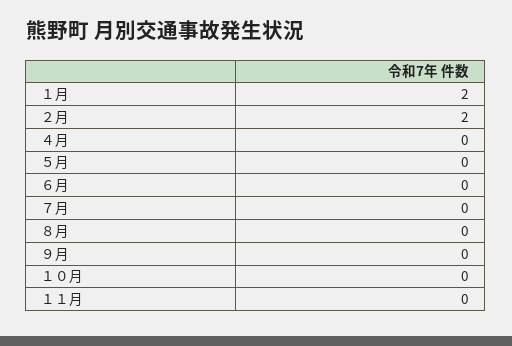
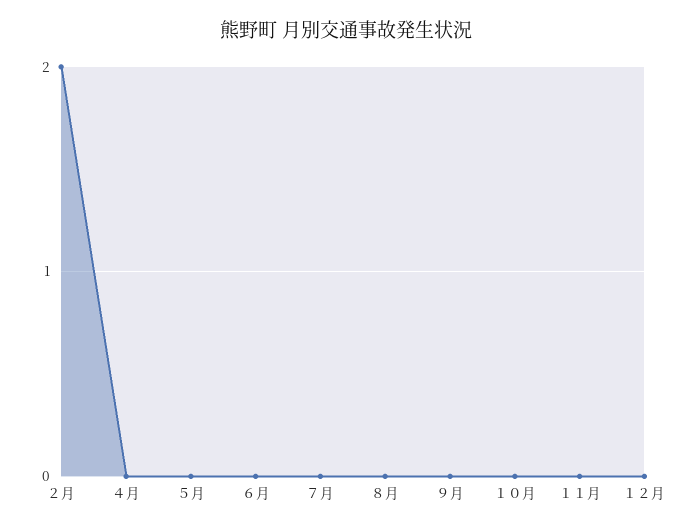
１月: 2 -> none
１２月: none -> 0

